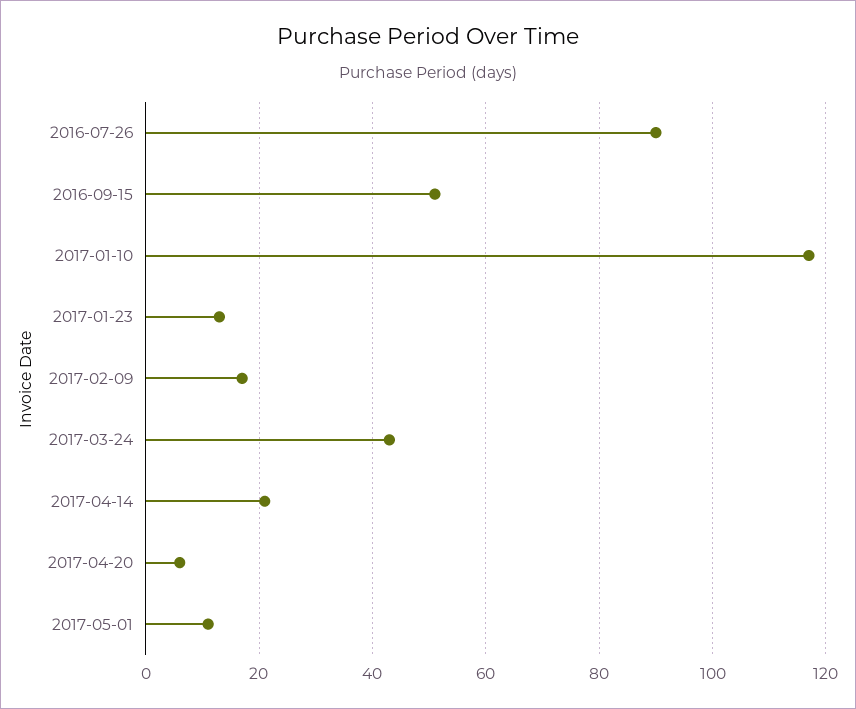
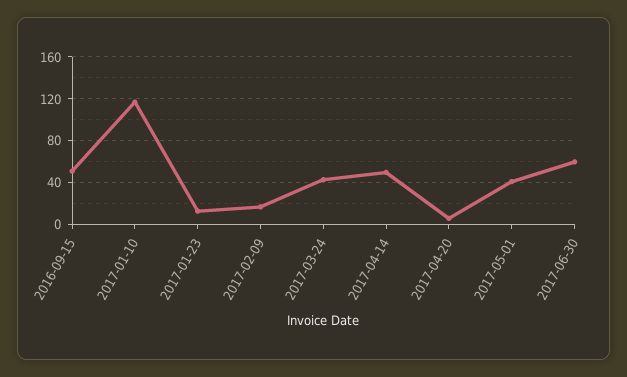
2016-07-26: 90 -> none
2017-04-14: 20 -> 50
2017-05-01: 10 -> 40
2017-06-30: none -> 60

